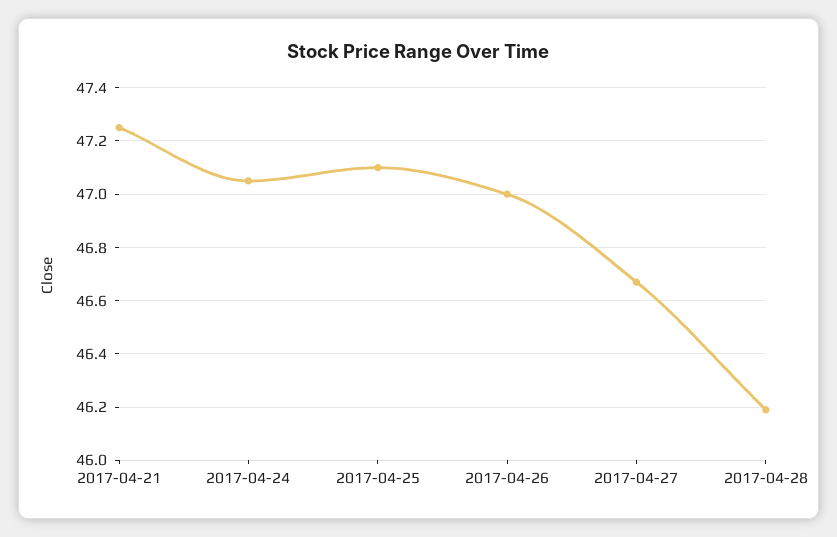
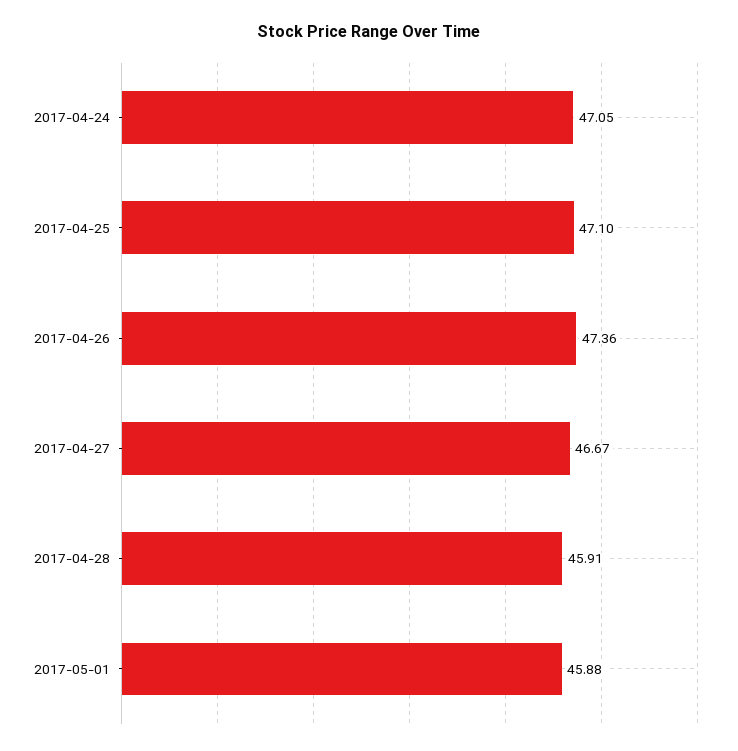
2017-04-21: 47.25 -> none
2017-04-26: 47 -> 47.36
2017-04-28: 46.2 -> 45.91
2017-05-01: none -> 45.88

